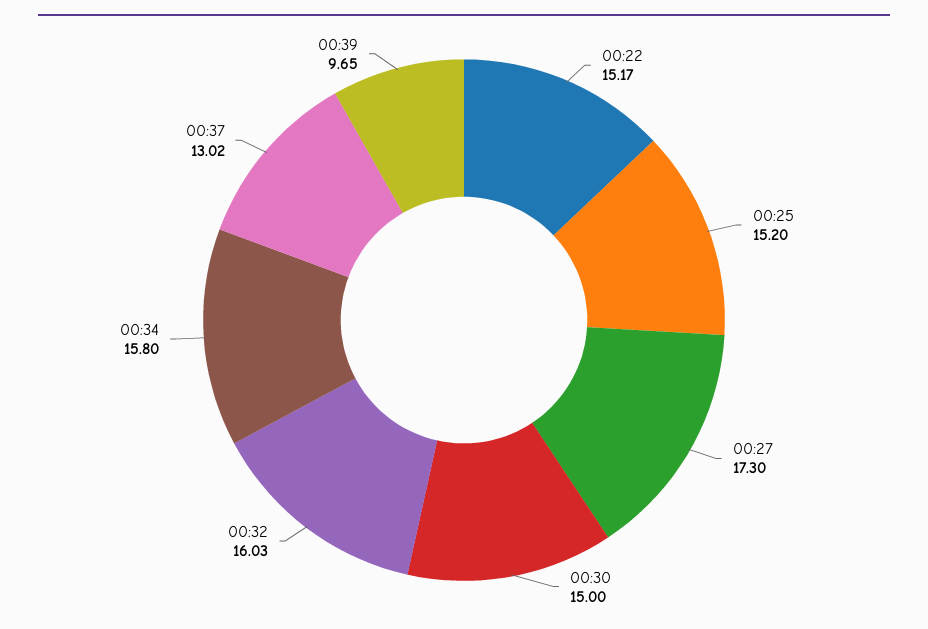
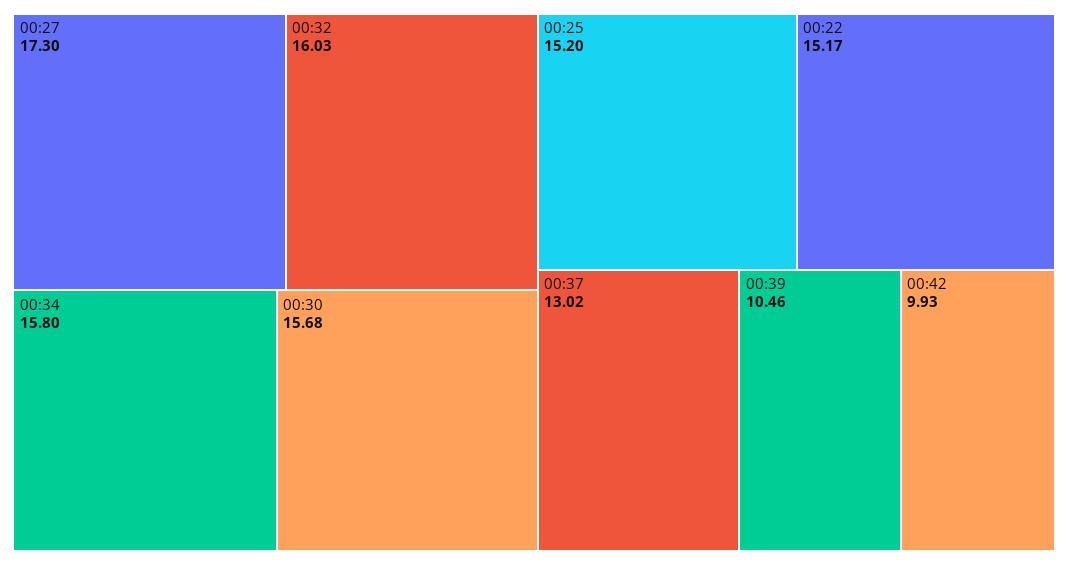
00:30: 15 -> 15.68
00:39: 9.65 -> 10.46
00:42: none -> 9.93

